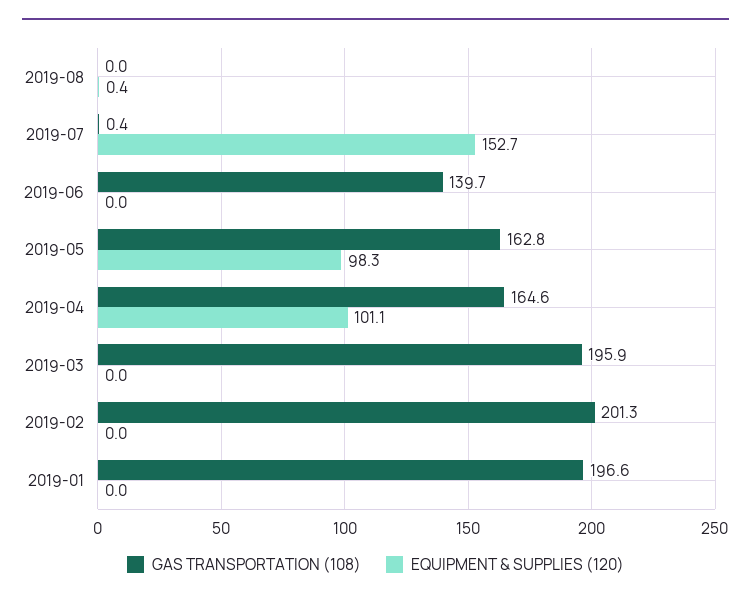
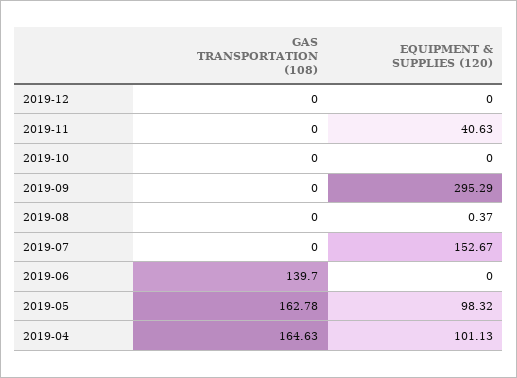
GAS TRANSPORTATION (108), 2019-07: 0.4 -> 0
GAS TRANSPORTATION (108), 2019-03: 195.9 -> none
EQUIPMENT & SUPPLIES (120), 2019-03: 0 -> none
GAS TRANSPORTATION (108), 2019-02: 201.3 -> none
EQUIPMENT & SUPPLIES (120), 2019-02: 0 -> none
GAS TRANSPORTATION (108), 2019-01: 196.6 -> none
EQUIPMENT & SUPPLIES (120), 2019-01: 0 -> none
GAS TRANSPORTATION (108), 2019-12: none -> 0
EQUIPMENT & SUPPLIES (120), 2019-12: none -> 0
GAS TRANSPORTATION (108), 2019-11: none -> 0
EQUIPMENT & SUPPLIES (120), 2019-11: none -> 40.63
GAS TRANSPORTATION (108), 2019-10: none -> 0
EQUIPMENT & SUPPLIES (120), 2019-10: none -> 0
GAS TRANSPORTATION (108), 2019-09: none -> 0
EQUIPMENT & SUPPLIES (120), 2019-09: none -> 295.29

